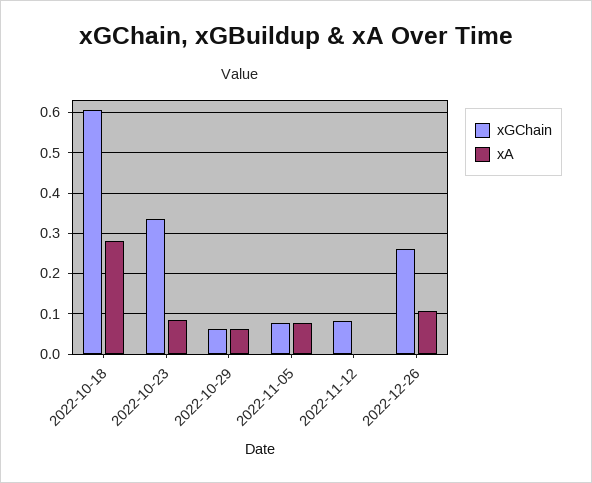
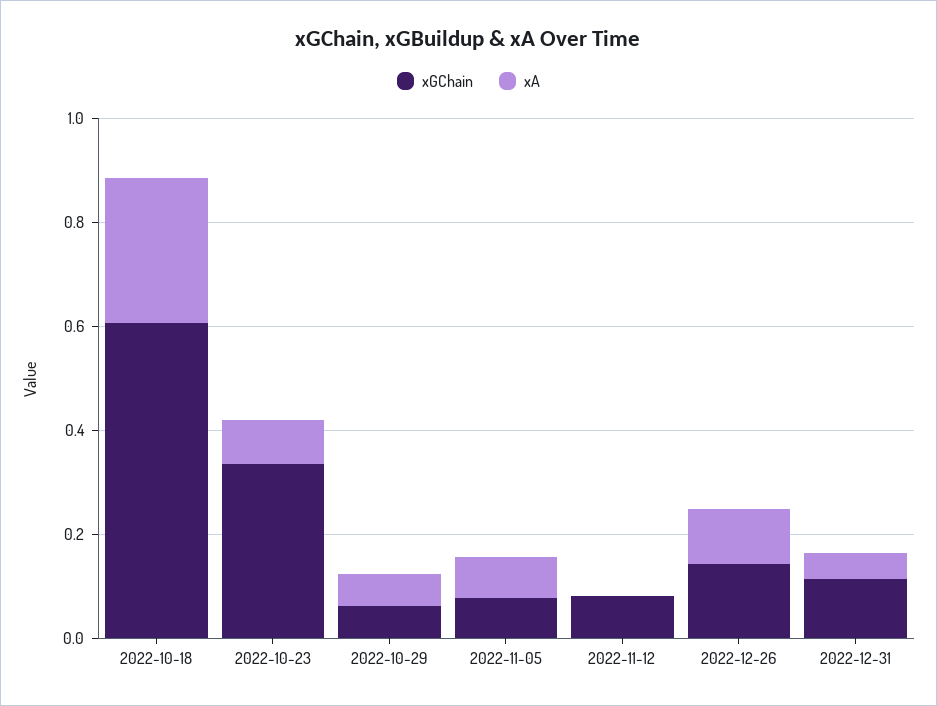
xGChain, 2022-12-26: 0.26 -> 0.15
xGChain, 2022-12-31: none -> 0.1
xA, 2022-12-31: none -> 0.05

